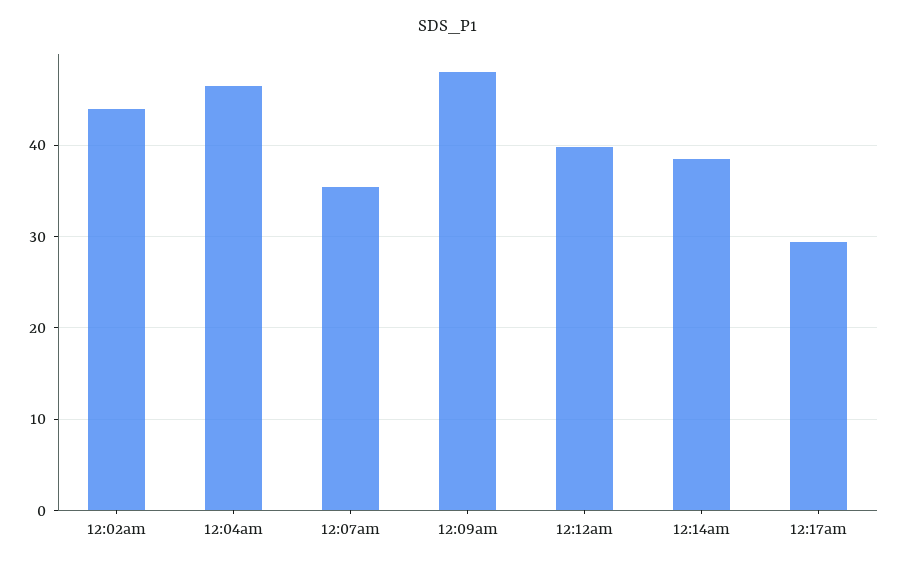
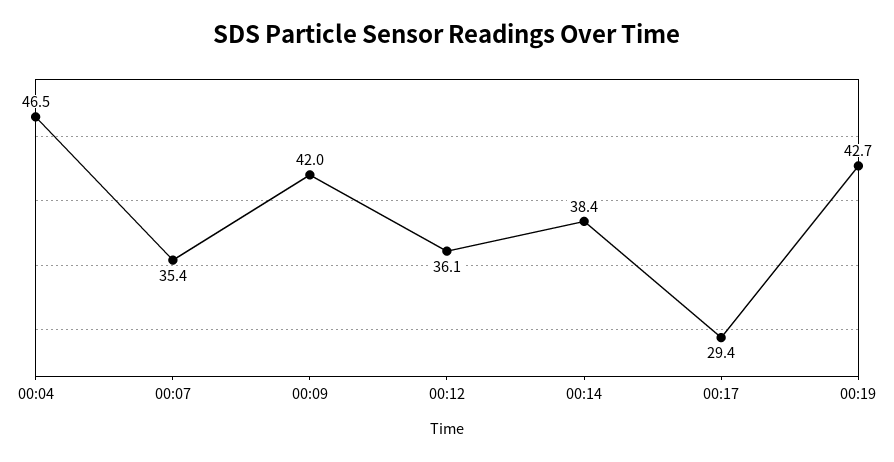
12:02am: 44 -> none
12:09am: 48 -> 42
12:12am: 40 -> 36.1
00:19: none -> 42.7

